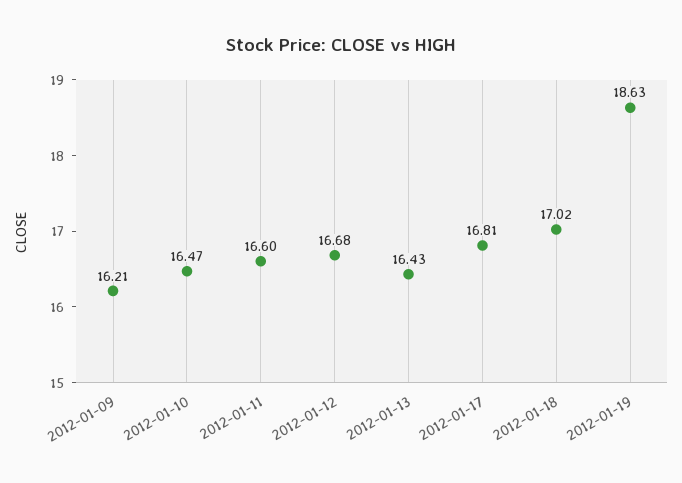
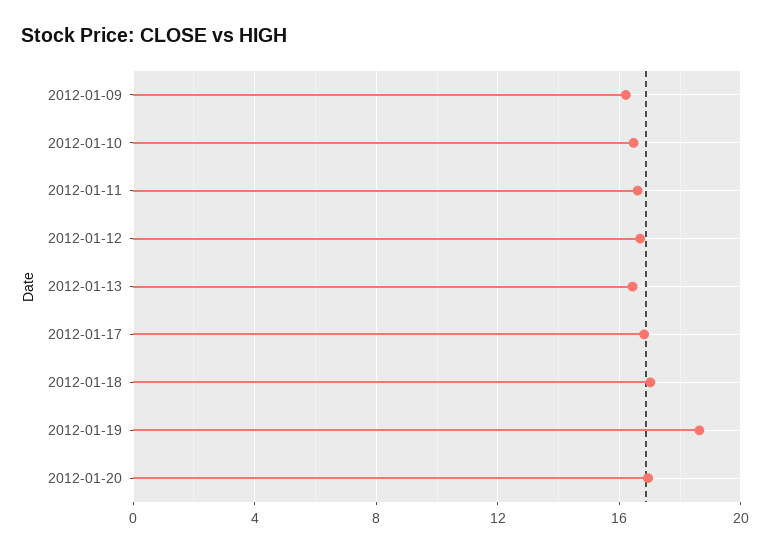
2012-01-20: none -> 17

